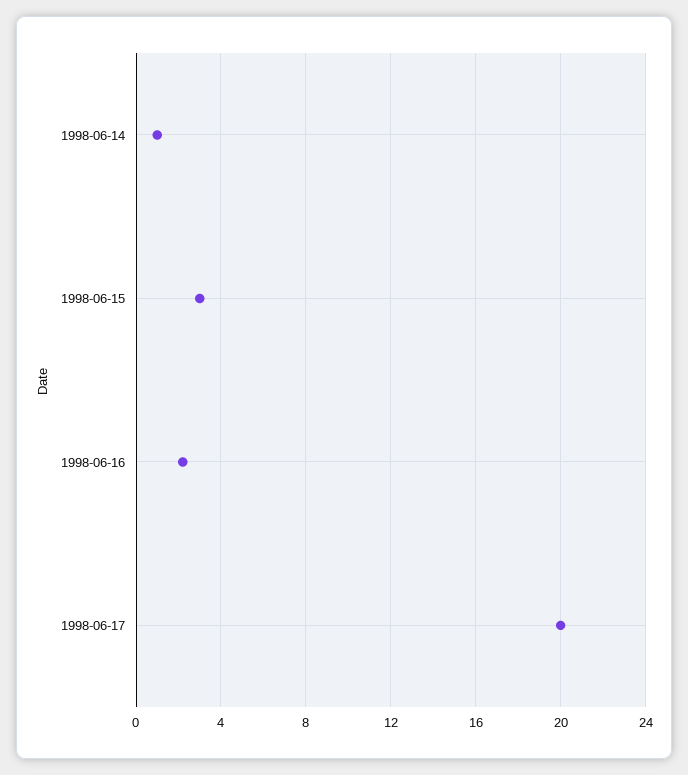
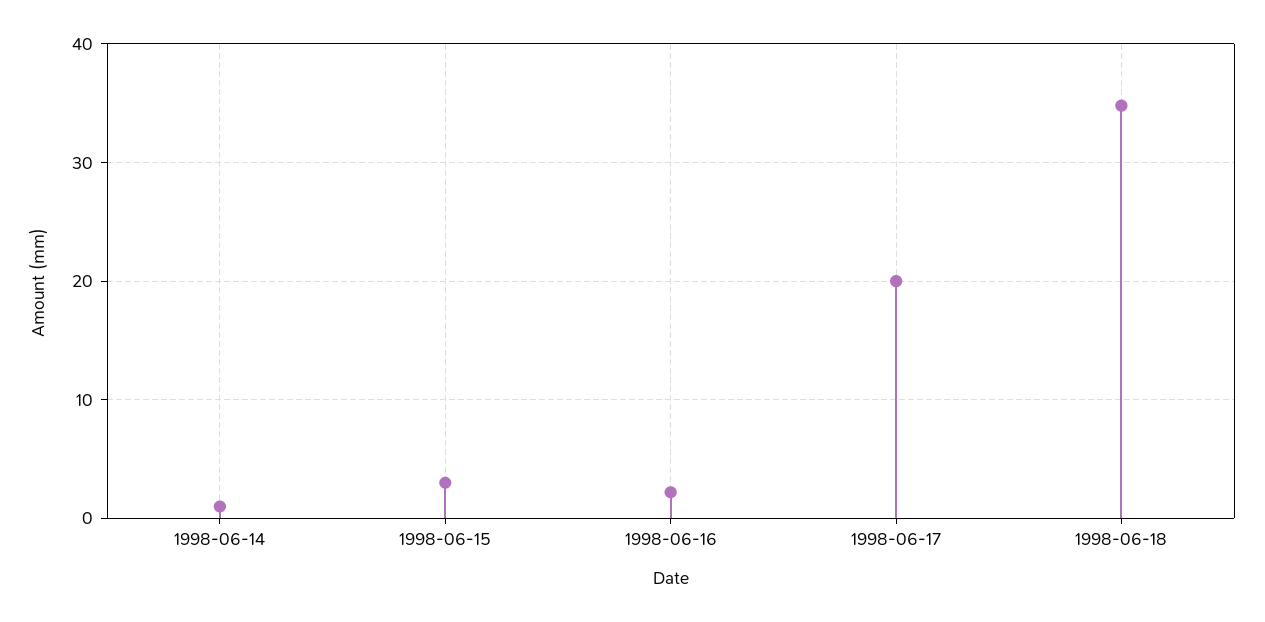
1998-06-18: none -> 35

